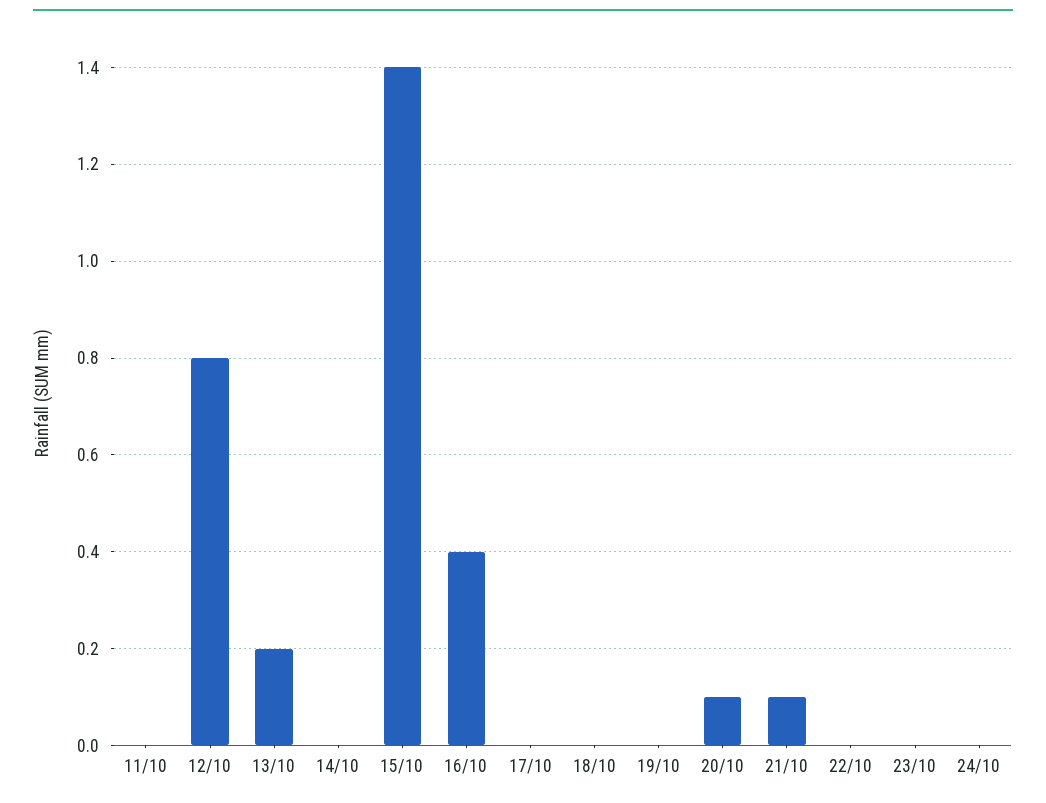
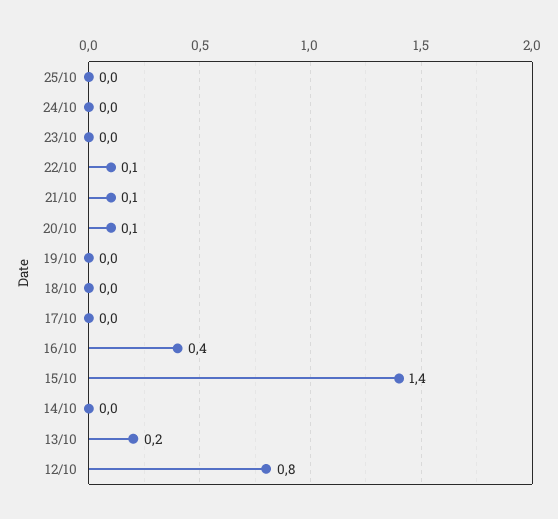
11/10: 0 -> none
22/10: 0 -> 0.1
25/10: none -> 0

